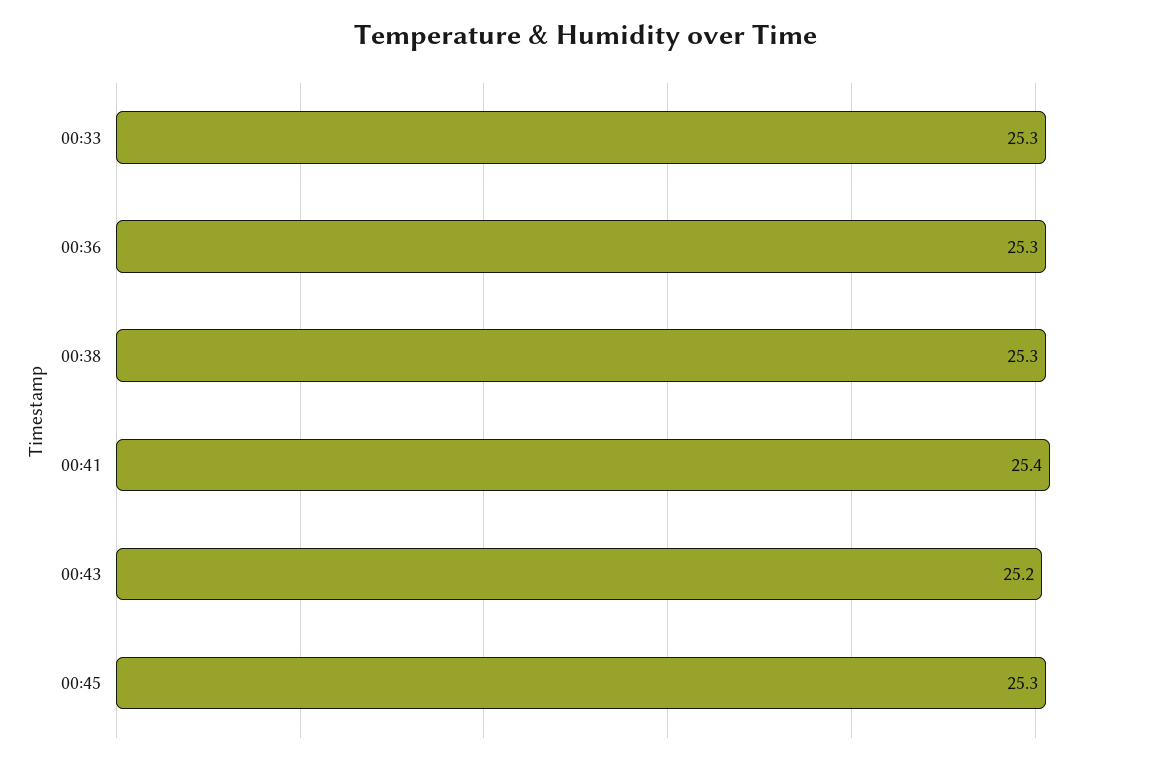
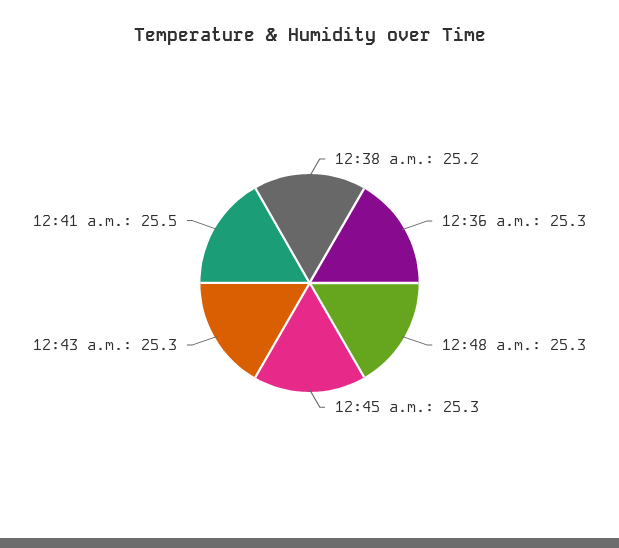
00:33: 25.3 -> none
00:38: 25.3 -> 25.2
00:41: 25.4 -> 25.5
00:43: 25.2 -> 25.3
12:48 a.m.: none -> 25.3

